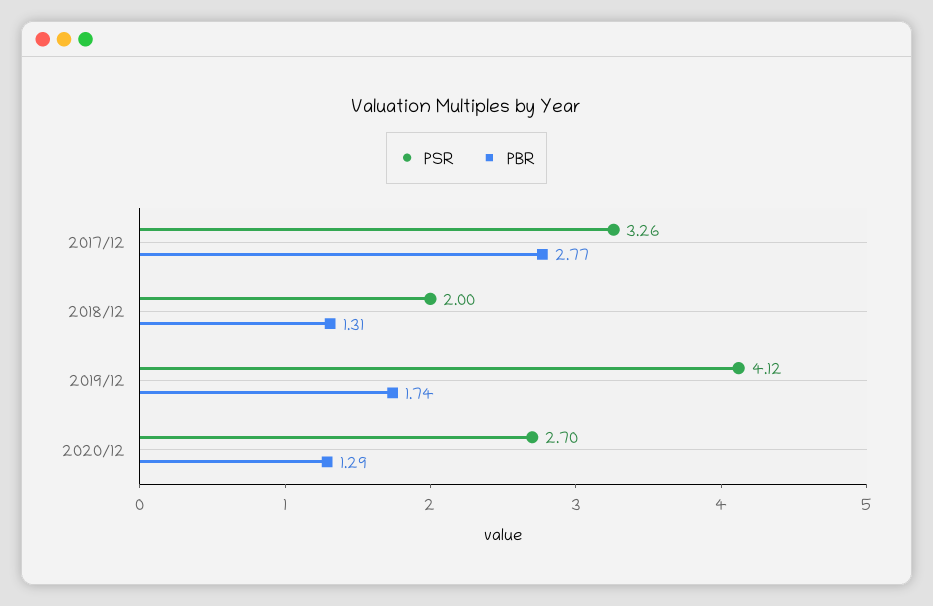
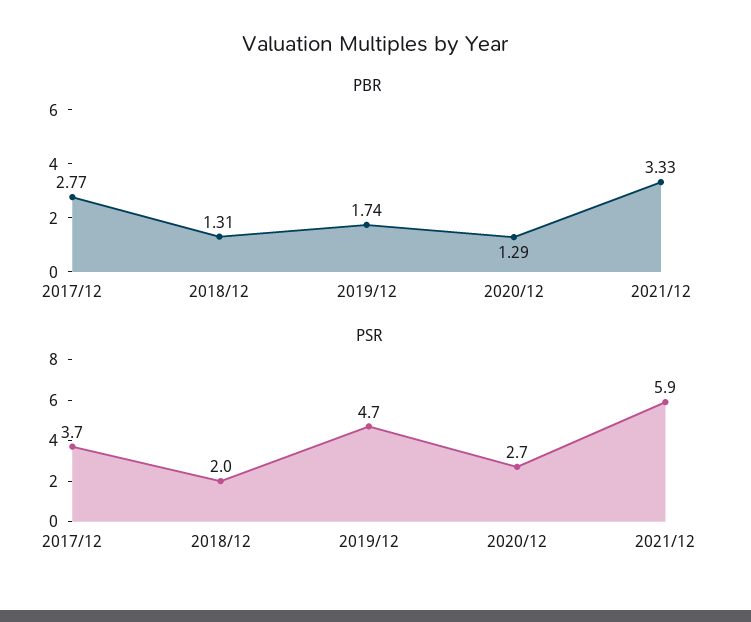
PSR, 2017/12: 3.26 -> 3.7
PSR, 2019/12: 4.12 -> 4.7
PBR, 2021/12: none -> 3.33
PSR, 2021/12: none -> 5.9

